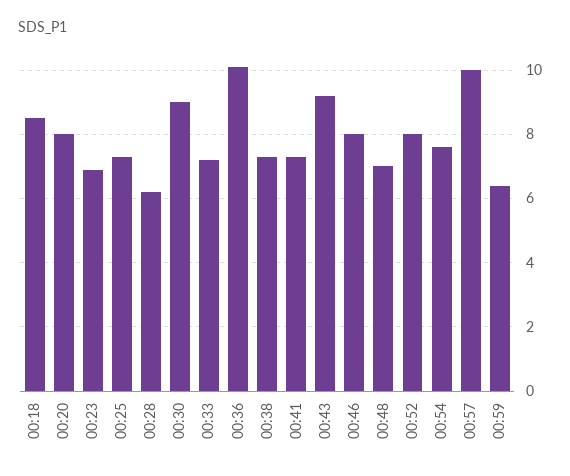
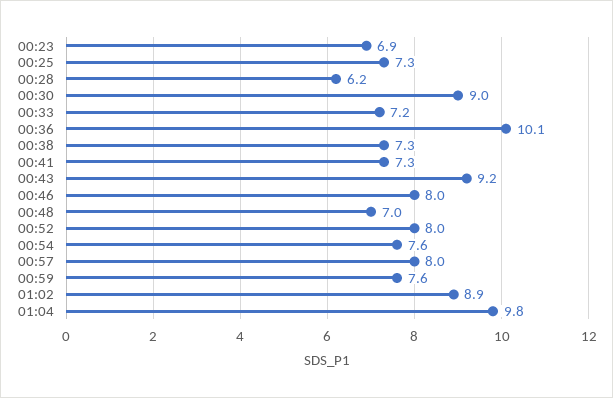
00:18: 8.5 -> none
00:20: 8 -> none
00:57: 10 -> 8
00:59: 6.5 -> 7.6
01:02: none -> 8.9
01:04: none -> 9.8

